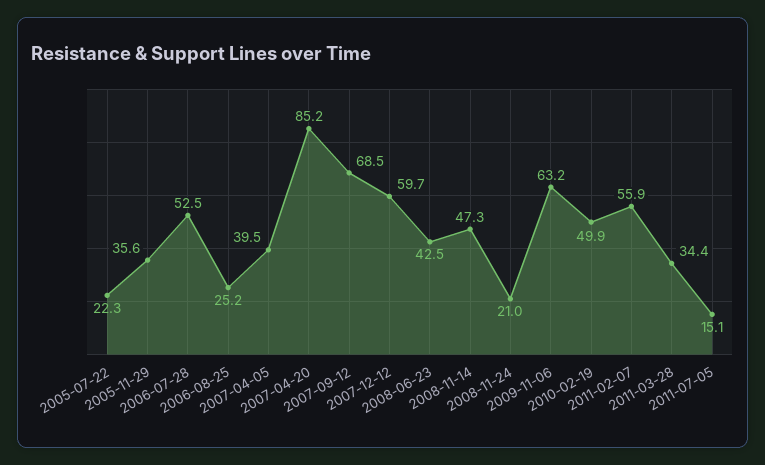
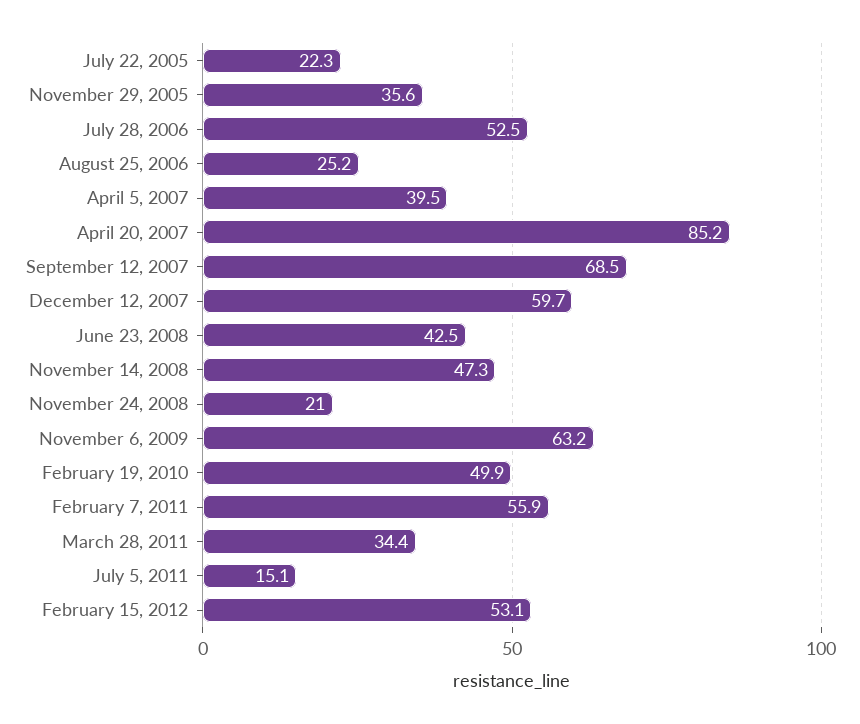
February 15, 2012: none -> 53.1

